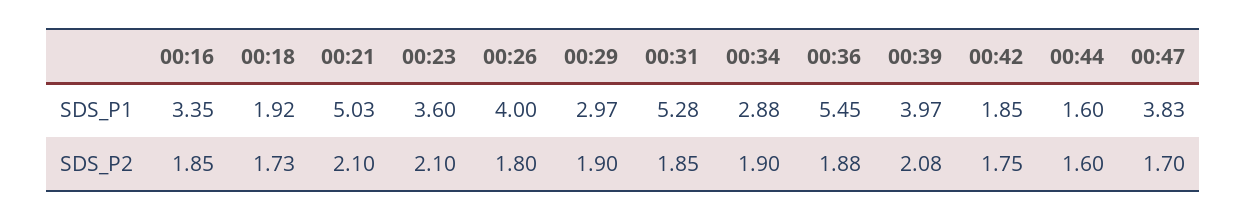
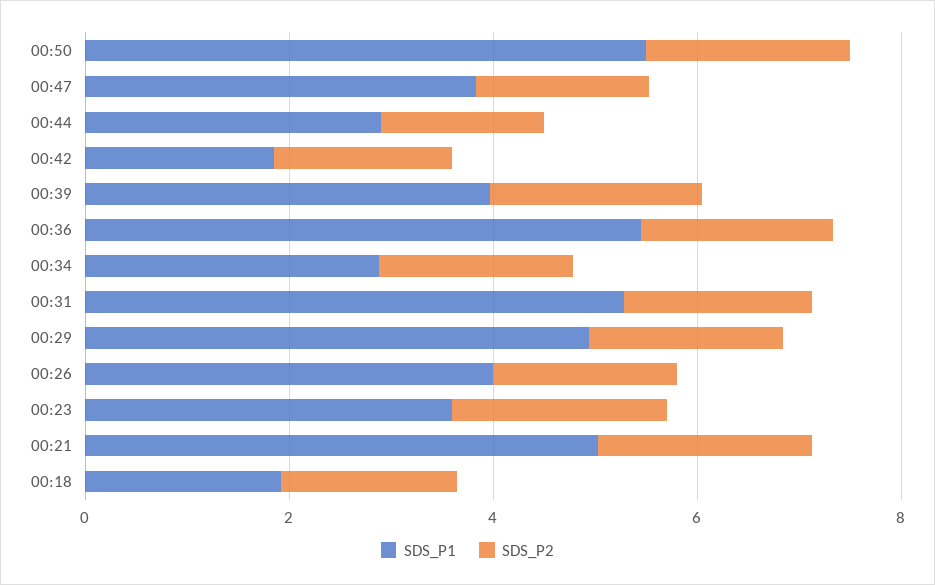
SDS_P1, 00:16: 3.35 -> none
SDS_P1, 00:29: 2.97 -> 5
SDS_P1, 00:44: 1.6 -> 3
SDS_P2, 00:16: 1.85 -> none
SDS_P1, 00:50: none -> 5.5
SDS_P2, 00:50: none -> 2

